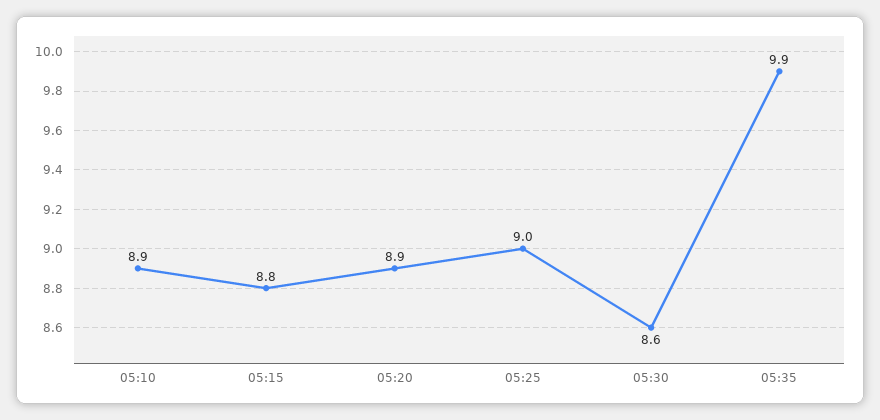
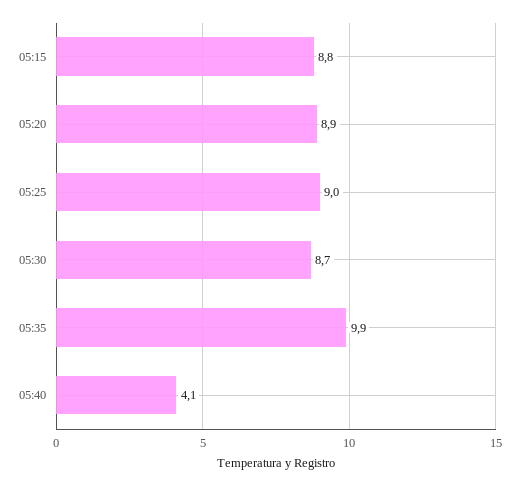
05:10: 8.9 -> none
05:30: 8.6 -> 8.7
05:40: none -> 4.1

